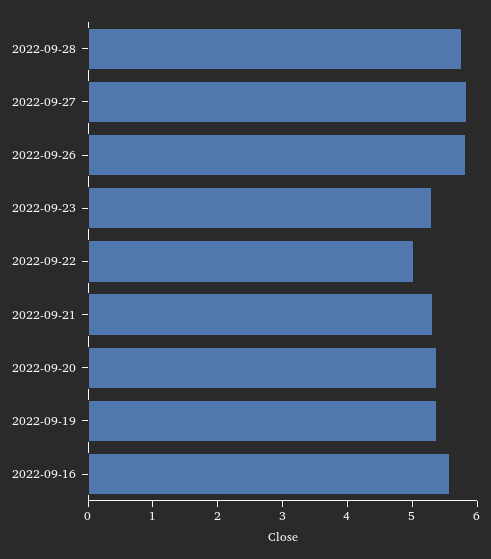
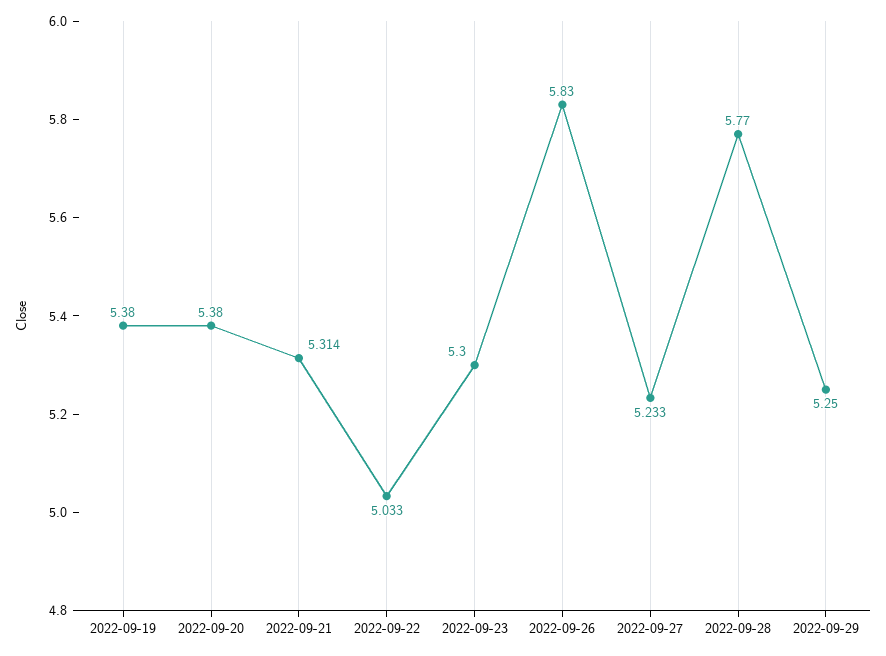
2022-09-27: 5.8 -> 5.233
2022-09-16: 5.6 -> none
2022-09-29: none -> 5.25

